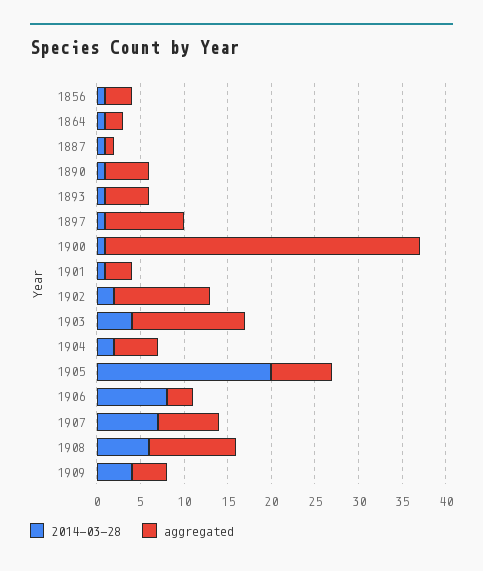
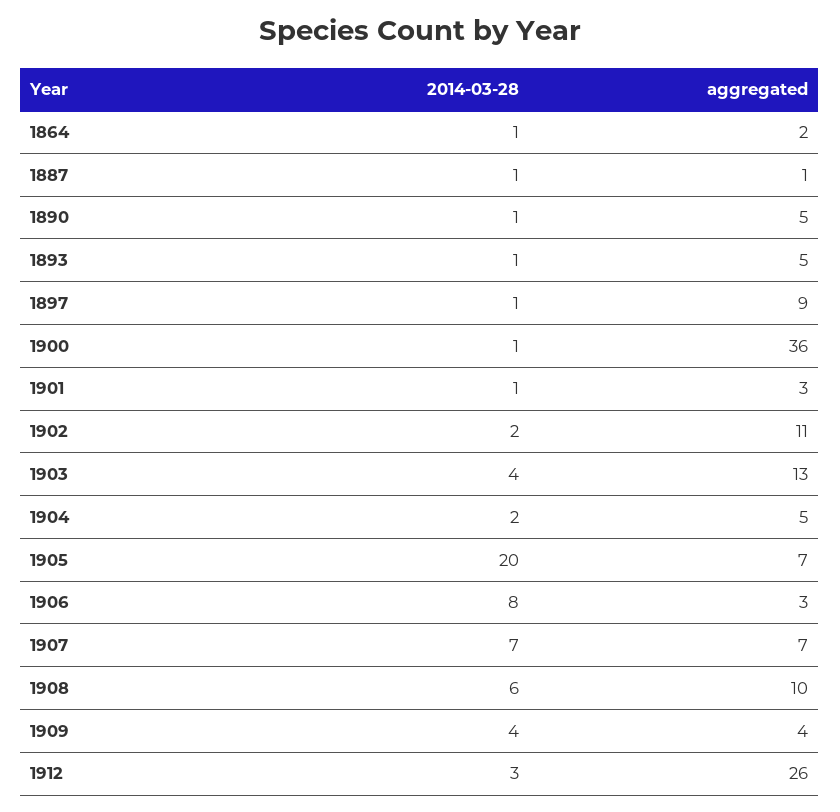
2014-03-28, 1856: 1 -> none
aggregated, 1856: 3 -> none
2014-03-28, 1912: none -> 3
aggregated, 1912: none -> 26

